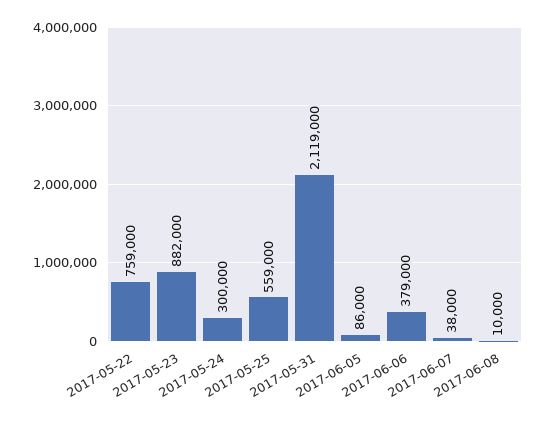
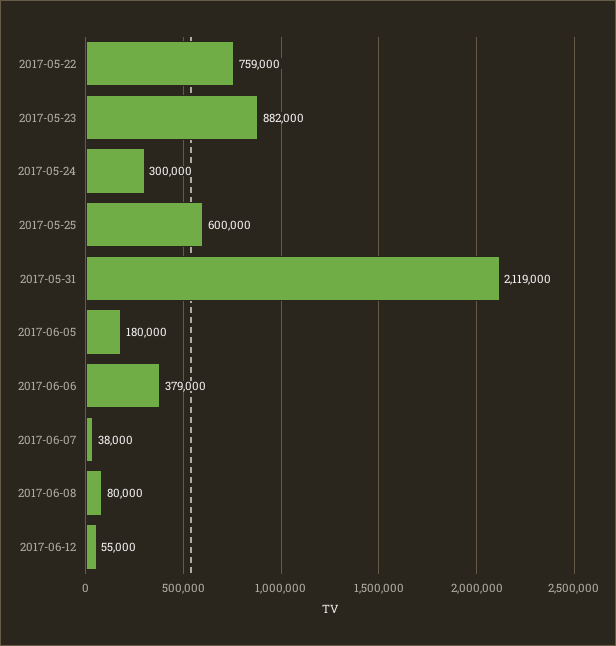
2017-05-25: 559000 -> 600000
2017-06-05: 86000 -> 180000
2017-06-08: 10000 -> 80000
2017-06-12: none -> 55000

